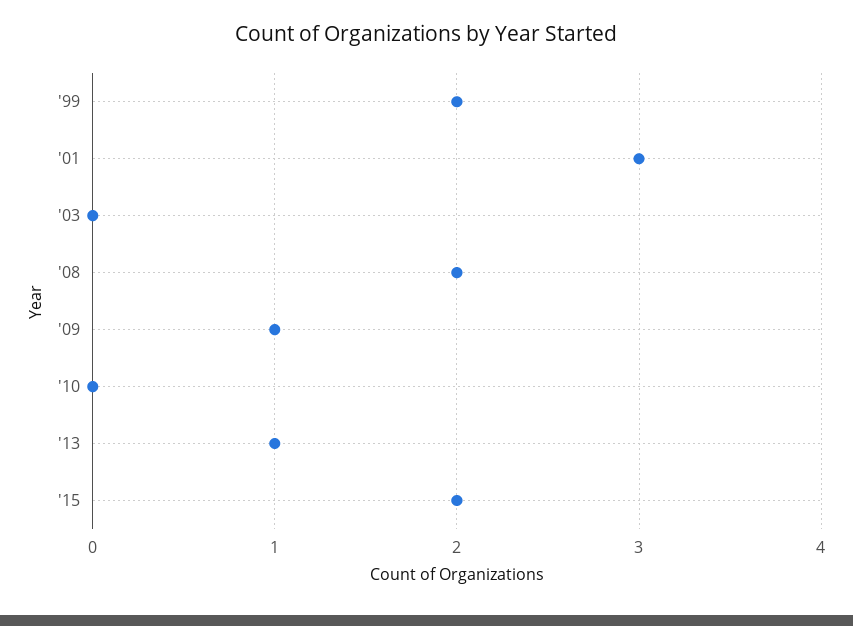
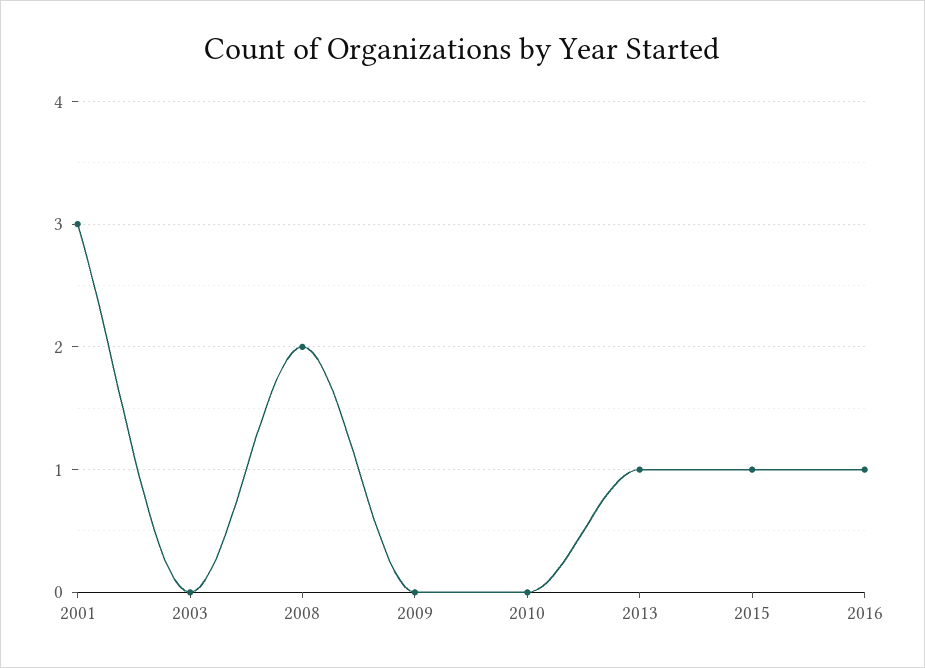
'99: 2 -> none
'09: 1 -> 0
'15: 2 -> 1
2016: none -> 1

